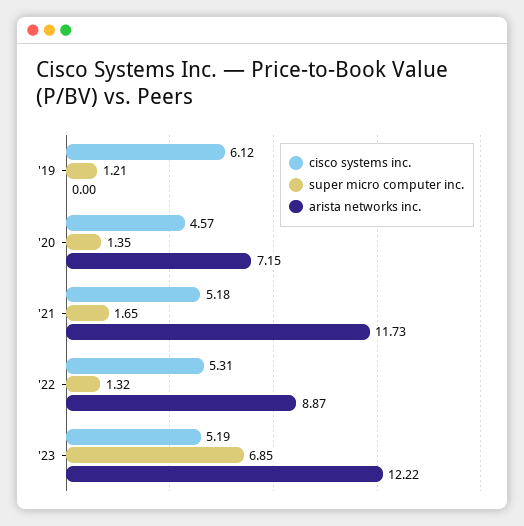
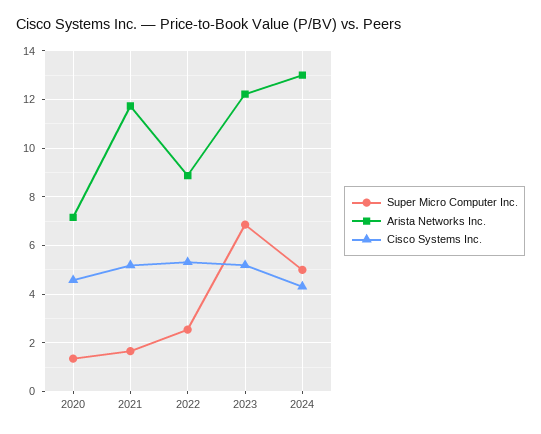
cisco systems inc., '19: 6.12 -> none
super micro computer inc., '19: 1.21 -> none
arista networks inc., '19: 0 -> none
super micro computer inc., '22: 1.32 -> 2.5
super micro computer inc., 2024: none -> 5
arista networks inc., 2024: none -> 13
cisco systems inc., 2024: none -> 4.25

